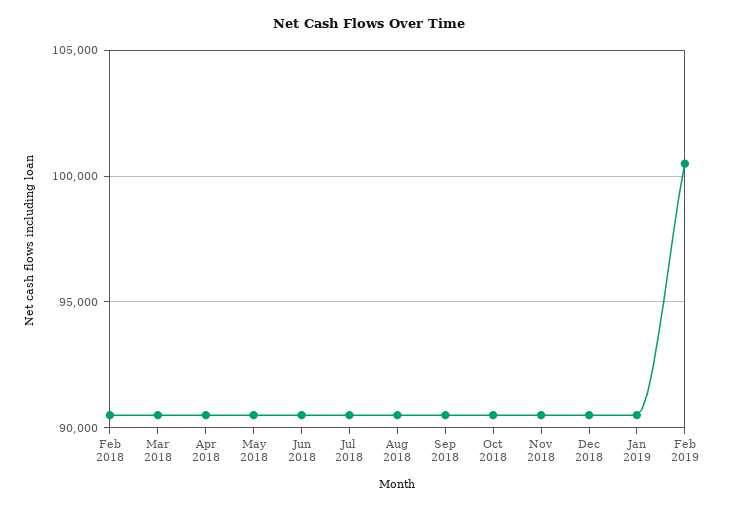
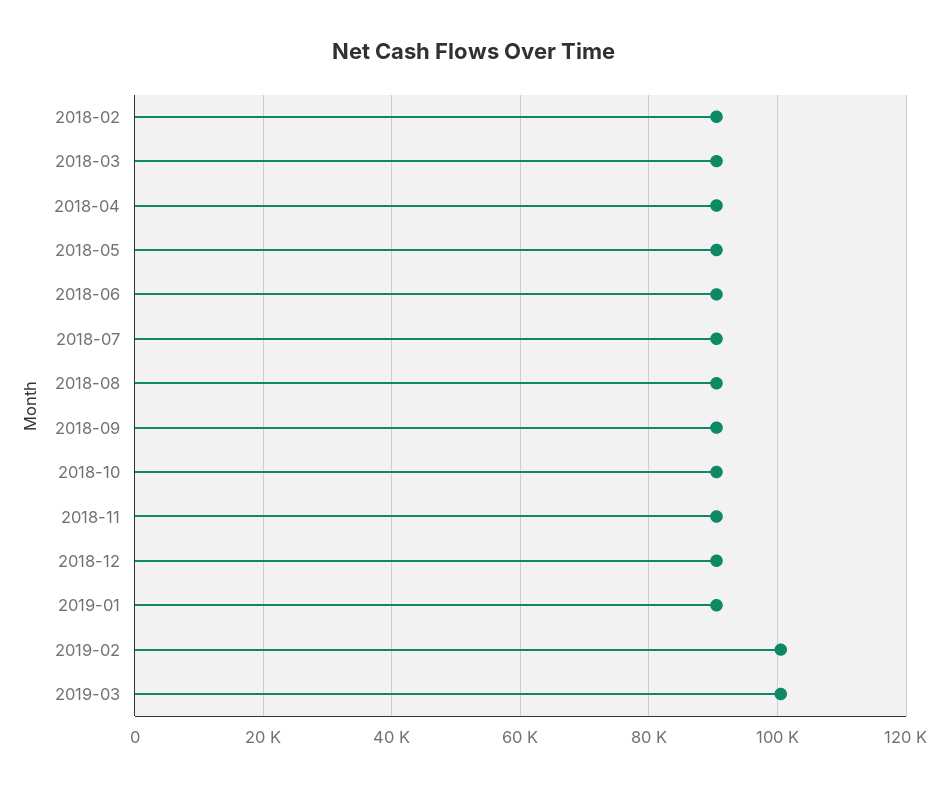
2019-03: none -> 100000

